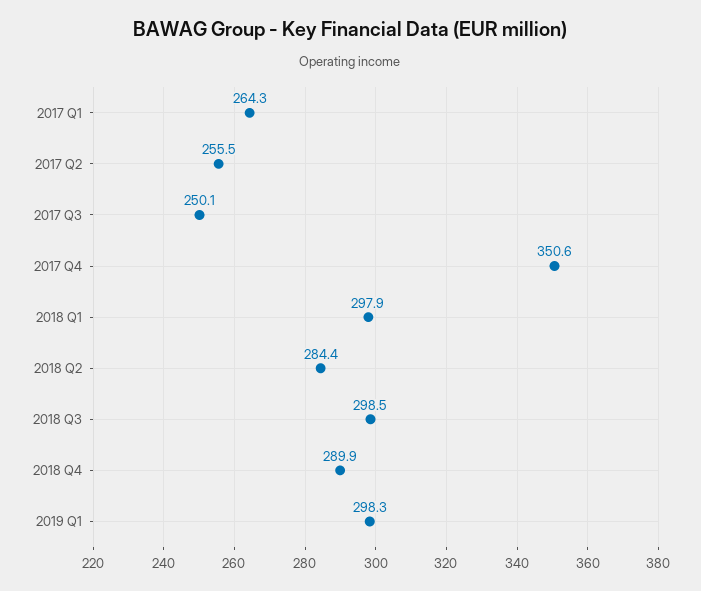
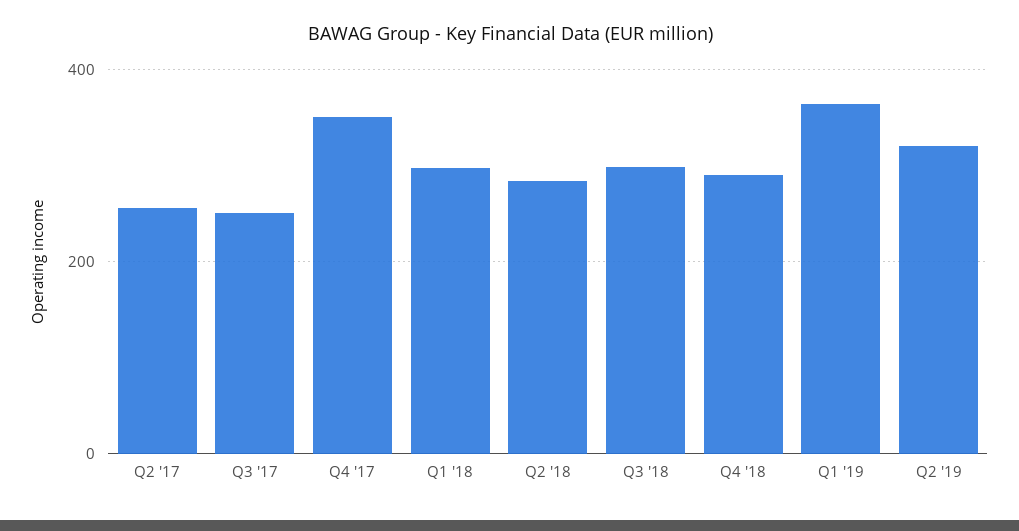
2017 Q1: 264.3 -> none
2019 Q1: 298.3 -> 360
Q2 '19: none -> 320

